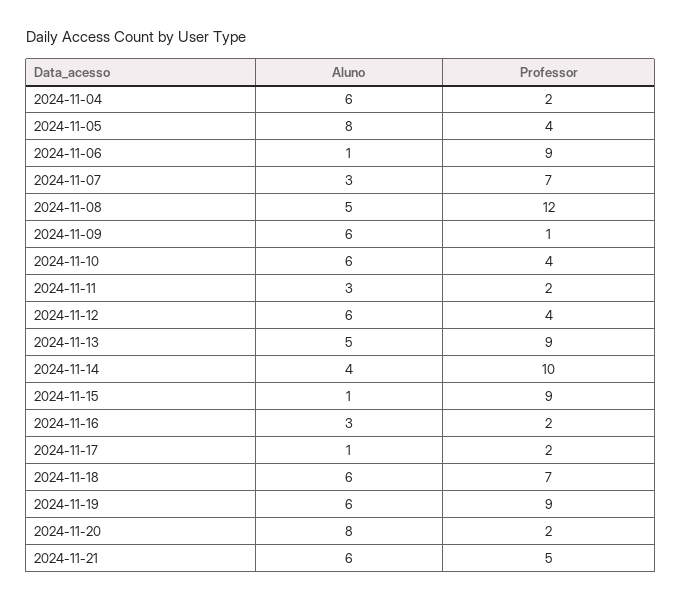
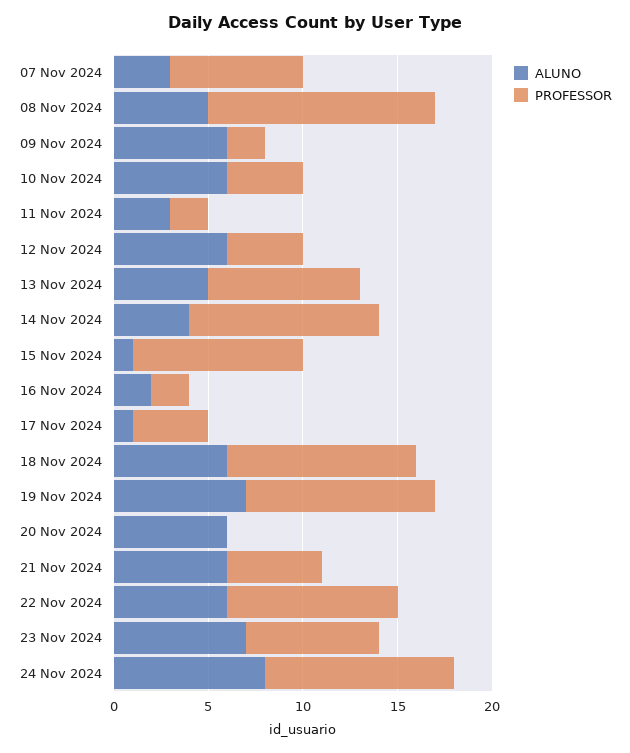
Aluno, 2024-11-04: 6 -> none
Professor, 2024-11-04: 2 -> none
Aluno, 2024-11-05: 8 -> none
Professor, 2024-11-05: 4 -> none
Aluno, 2024-11-06: 1 -> none
Professor, 2024-11-06: 9 -> none
Professor, 2024-11-09: 1 -> 2
Professor, 2024-11-13: 9 -> 8
Aluno, 2024-11-16: 3 -> 2
Professor, 2024-11-17: 2 -> 4
Professor, 2024-11-18: 7 -> 10
Aluno, 2024-11-19: 6 -> 7
Professor, 2024-11-19: 9 -> 10
Aluno, 2024-11-20: 8 -> 6
Professor, 2024-11-20: 2 -> 0
Aluno, 22 Nov 2024: none -> 6
Professor, 22 Nov 2024: none -> 9
Aluno, 23 Nov 2024: none -> 7
Professor, 23 Nov 2024: none -> 7
Aluno, 24 Nov 2024: none -> 8
Professor, 24 Nov 2024: none -> 10

